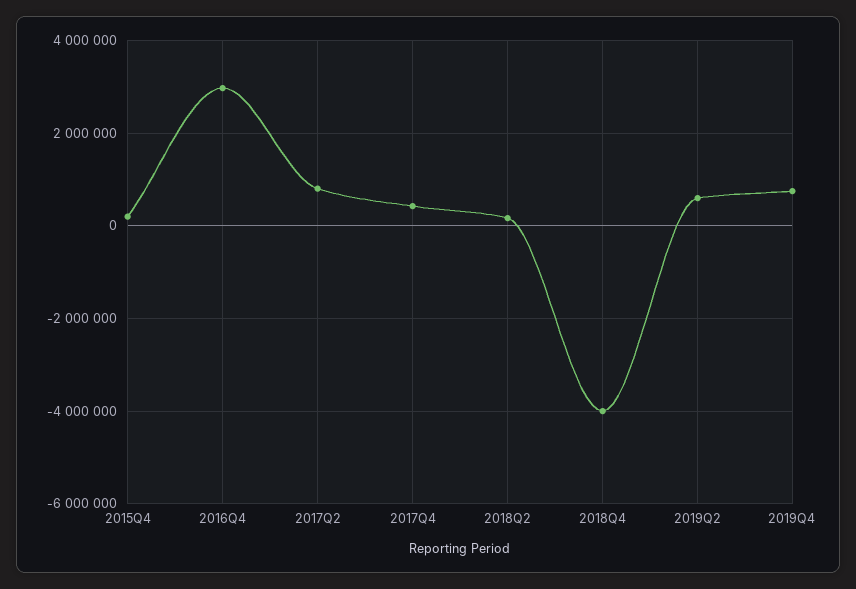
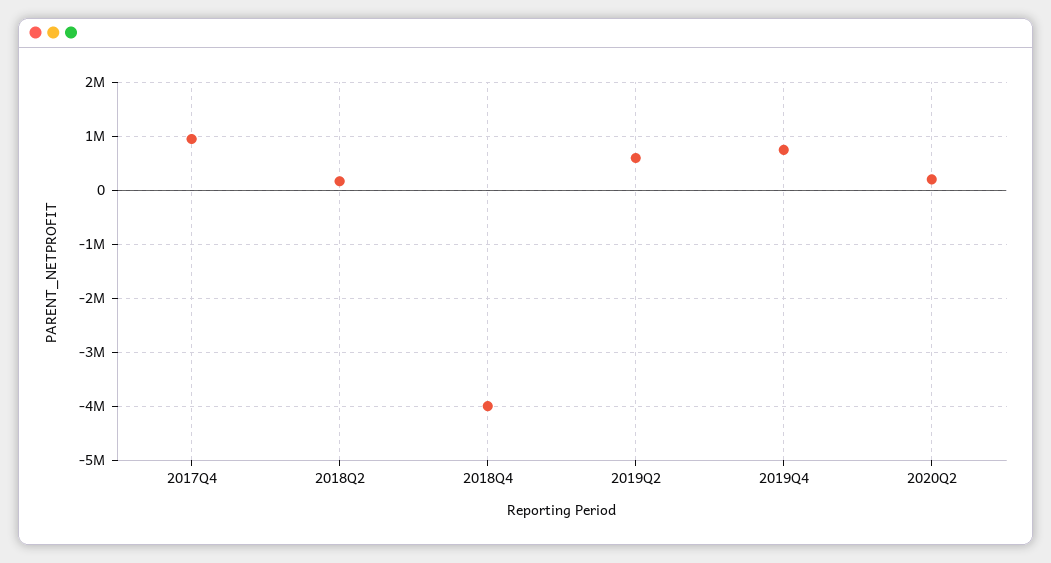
2015Q4: 200000 -> none
2016Q4: 3000000 -> none
2017Q2: 800000 -> none
2017Q4: 400000 -> 1000000
2020Q2: none -> 200000

